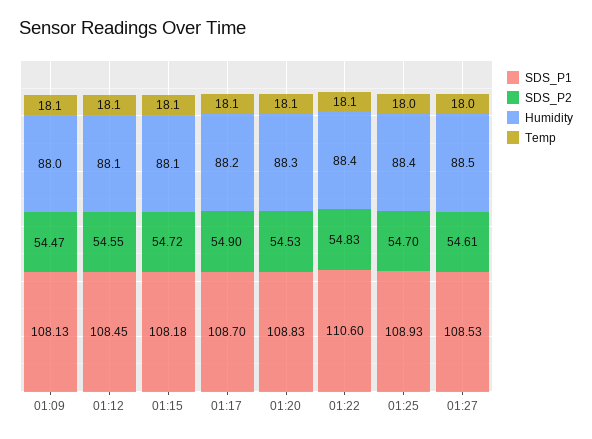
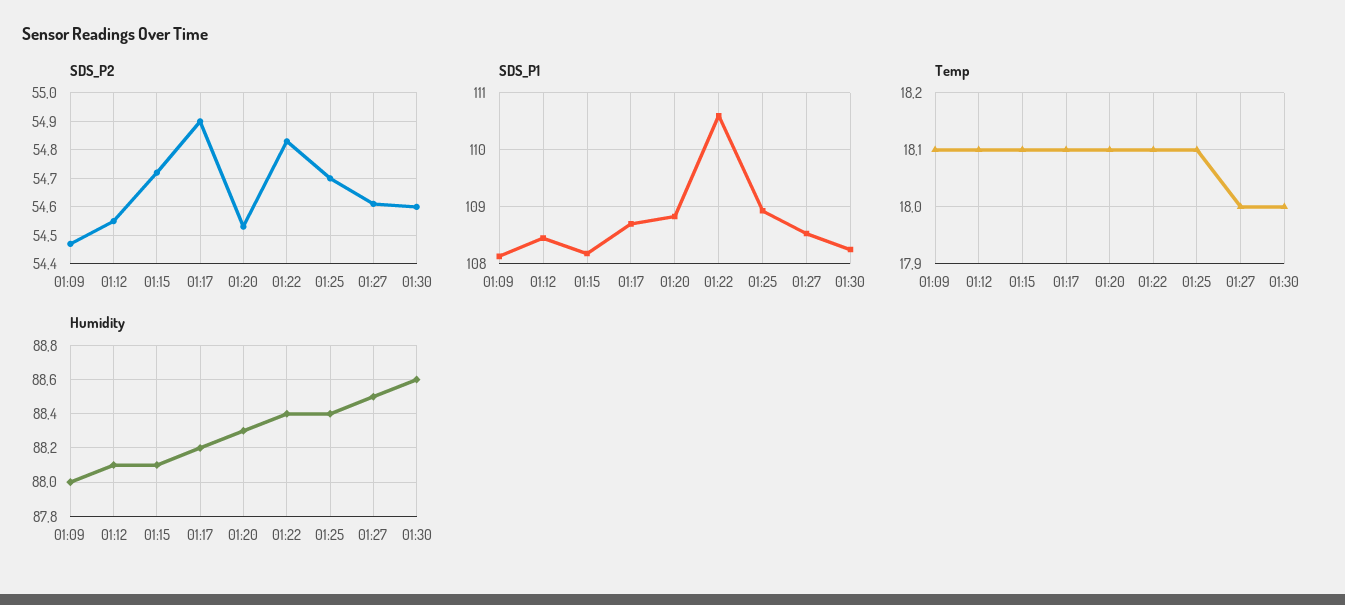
Temp, 01:25: 18 -> 18.1
SDS_P2, 01:30: none -> 54.6
SDS_P1, 01:30: none -> 108.2
Temp, 01:30: none -> 18
Humidity, 01:30: none -> 88.6

